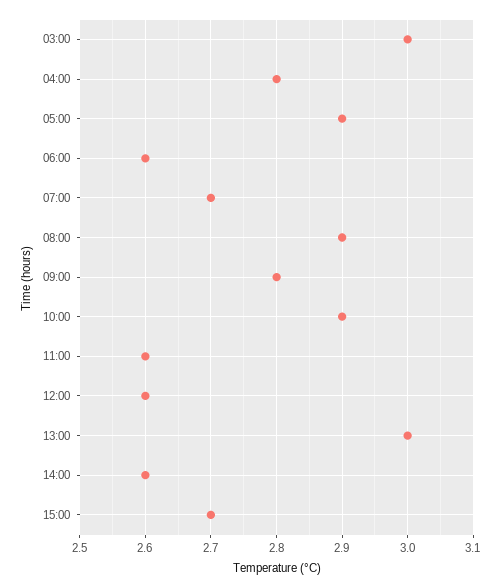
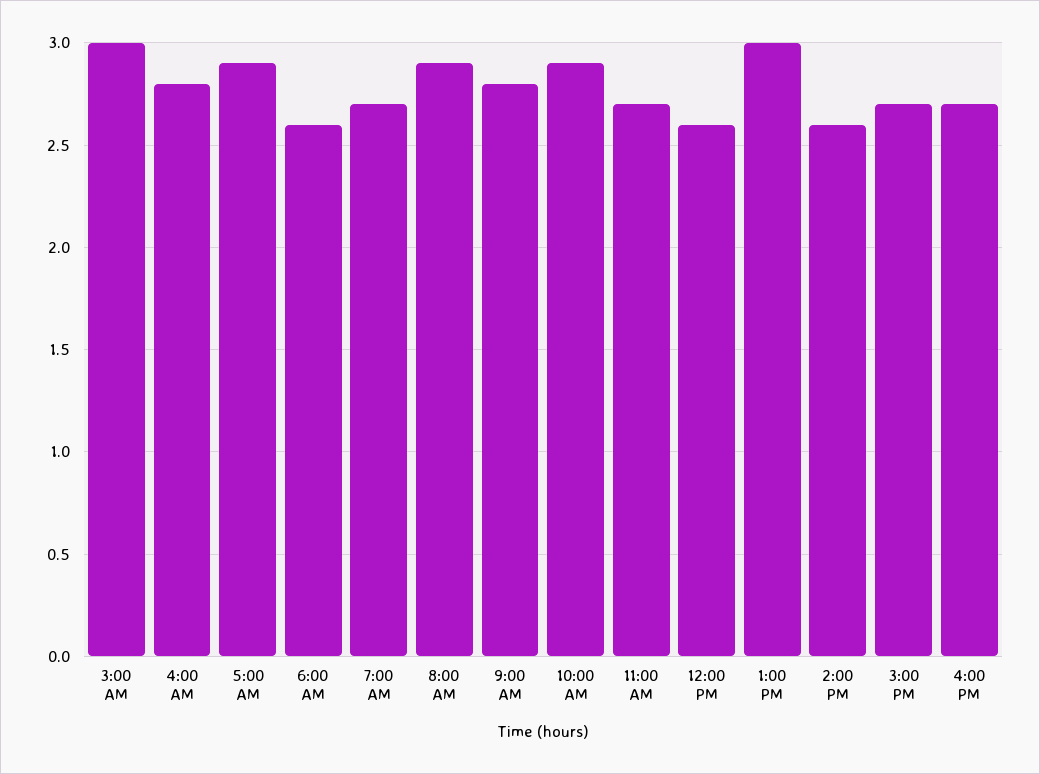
11:00: 2.6 -> 2.7
4:00 PM: none -> 2.7

